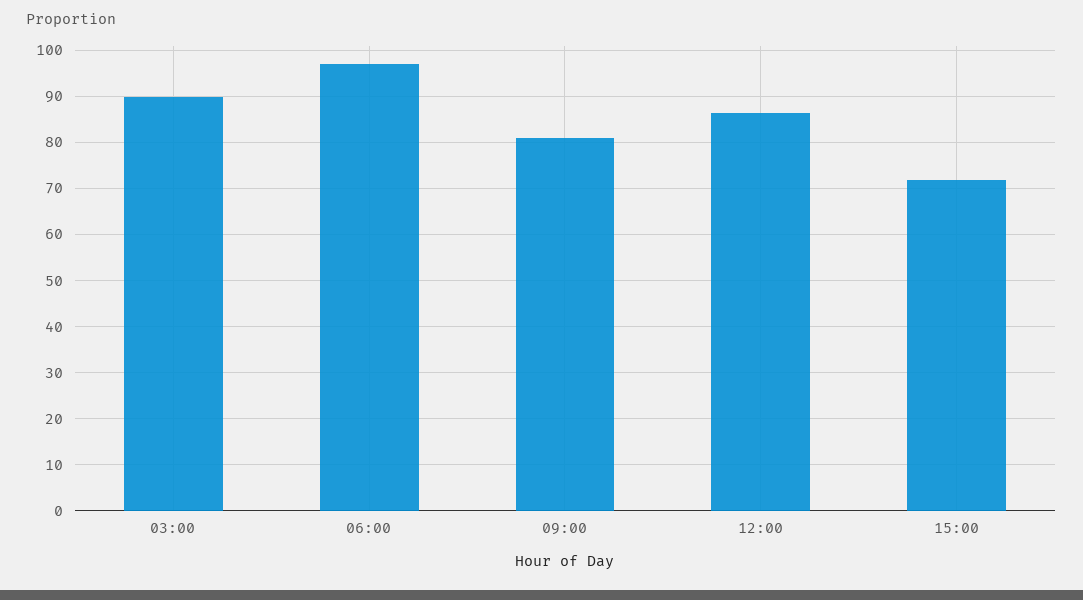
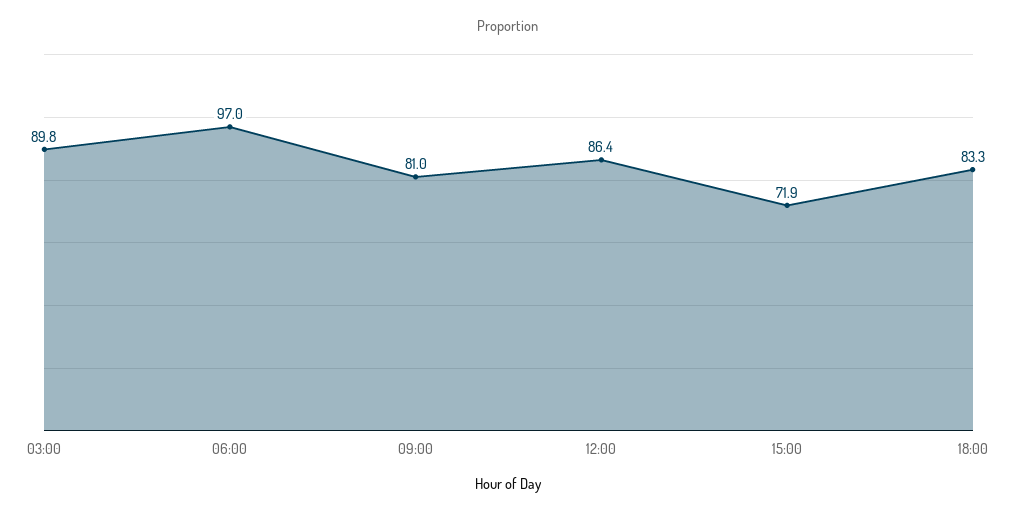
18:00: none -> 83.3

